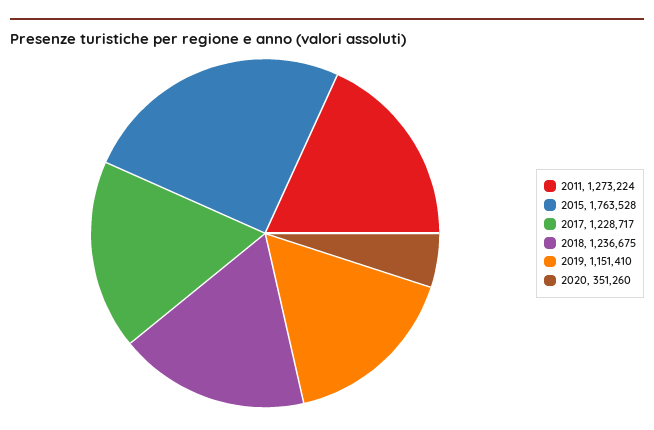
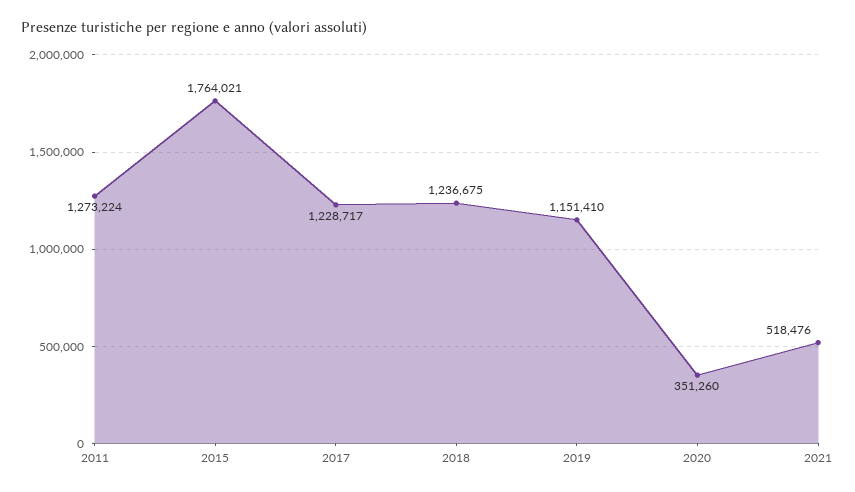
2015: 1763528 -> 1764021
2021: none -> 518476

